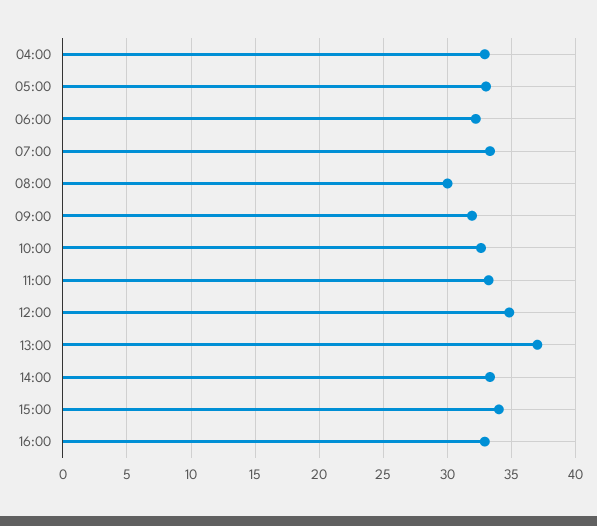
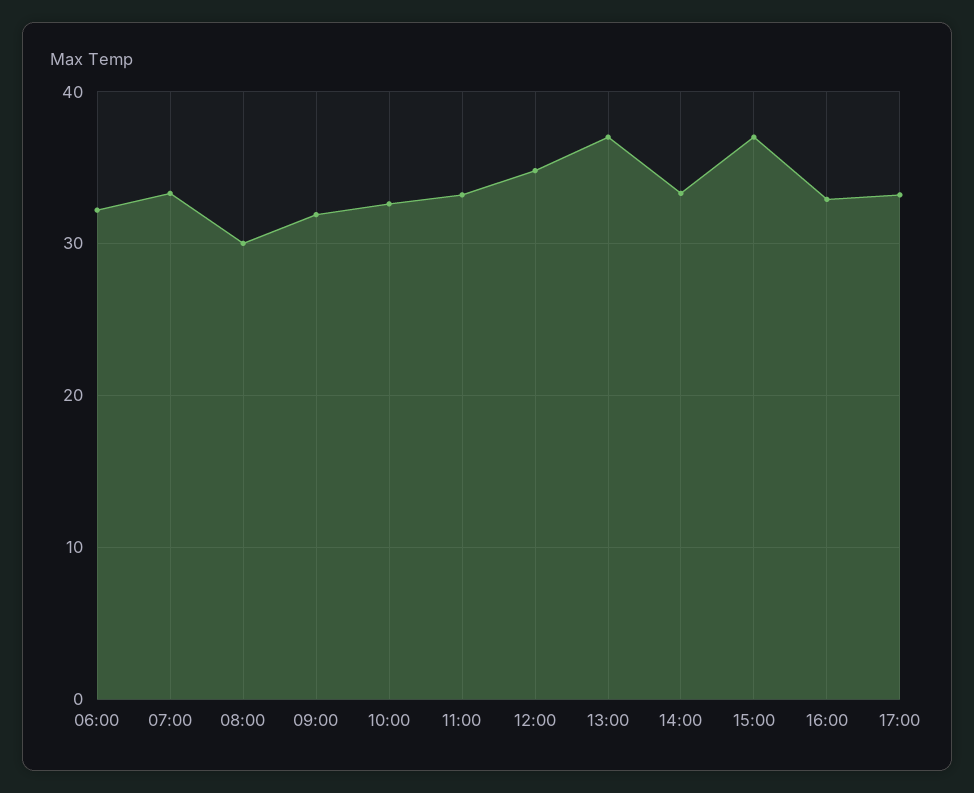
04:00: 33 -> none
05:00: 33 -> none
15:00: 34 -> 37
17:00: none -> 33

